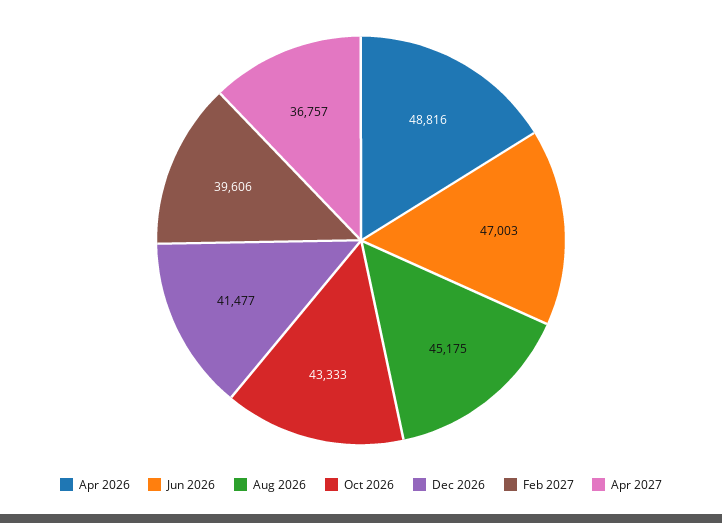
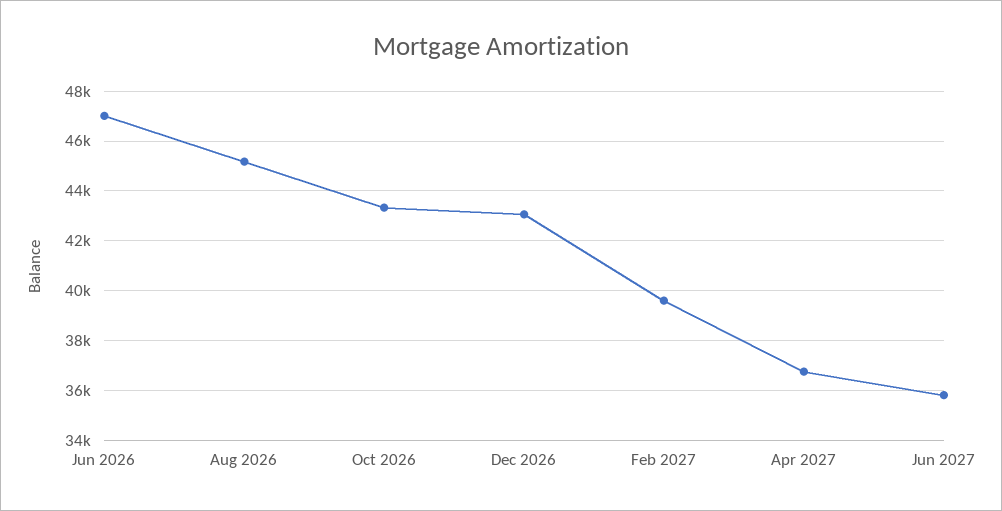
Apr 2026: 48816 -> none
Dec 2026: 41477 -> 43000
Jun 2027: none -> 35750

